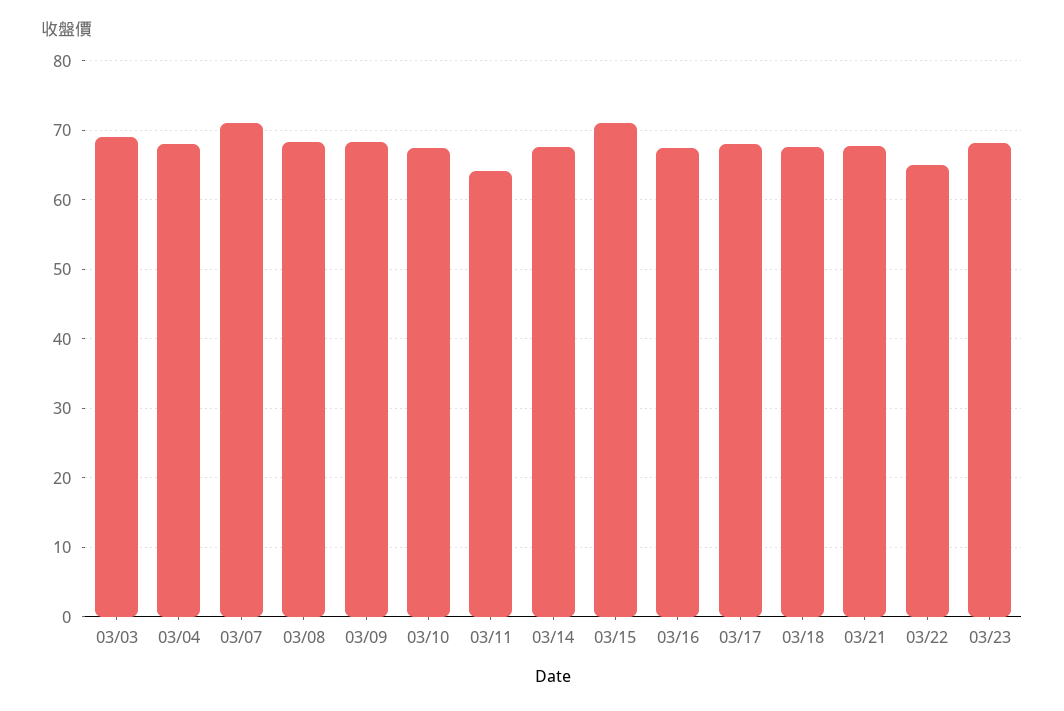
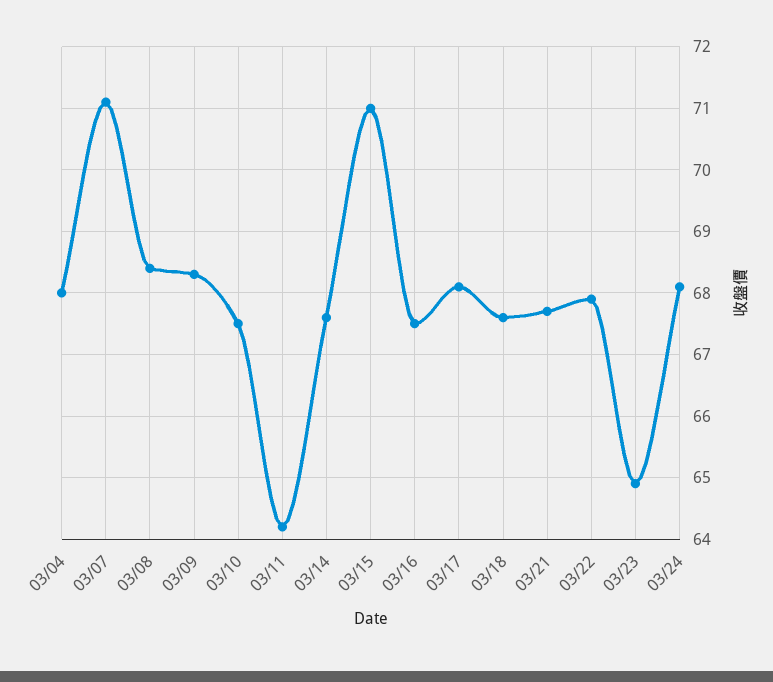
03/03: 69 -> none
03/22: 65 -> 67.9
03/23: 68 -> 64.9
03/24: none -> 68.1

